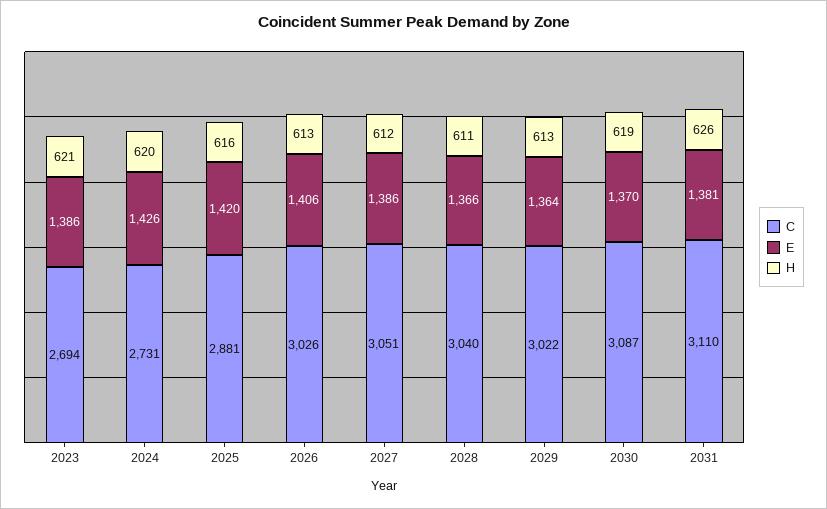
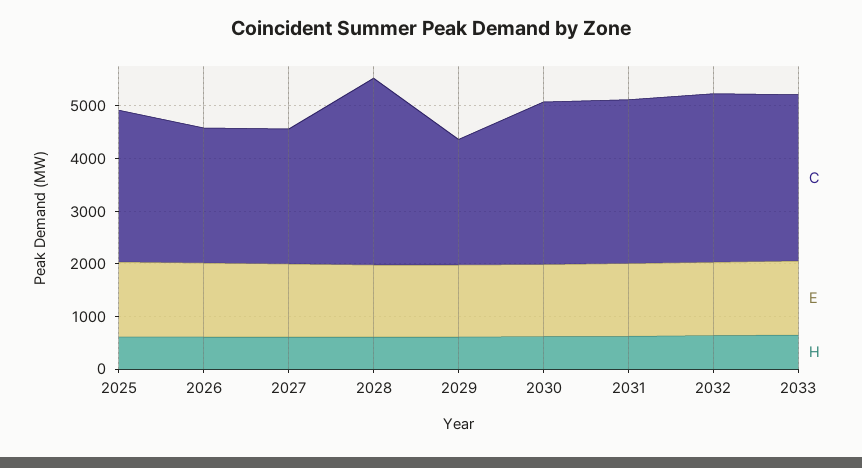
C, 2023: 2694 -> none
E, 2023: 1386 -> none
H, 2023: 621 -> none
C, 2024: 2731 -> none
E, 2024: 1426 -> none
H, 2024: 620 -> none
C, 2026: 3026 -> 2600
C, 2027: 3051 -> 2600
C, 2028: 3040 -> 3600
C, 2029: 3022 -> 2400
C, 2032: none -> 3200
E, 2032: none -> 1400
H, 2032: none -> 600
C, 2033: none -> 3200
E, 2033: none -> 1400
H, 2033: none -> 600

